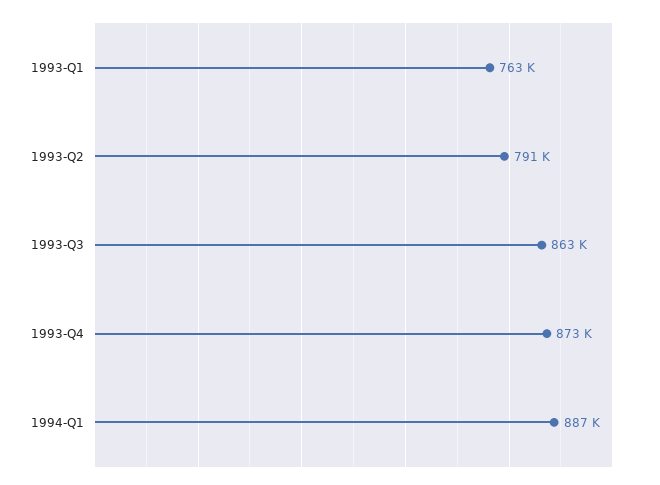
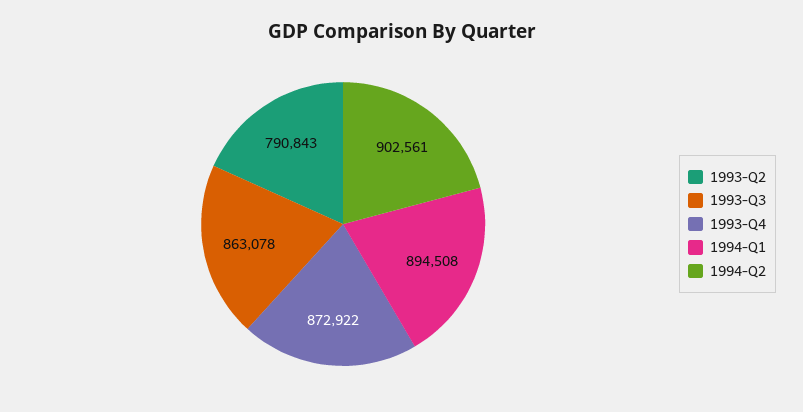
1993-Q1: 763000 -> none
1994-Q1: 887000 -> 894508
1994-Q2: none -> 902561

